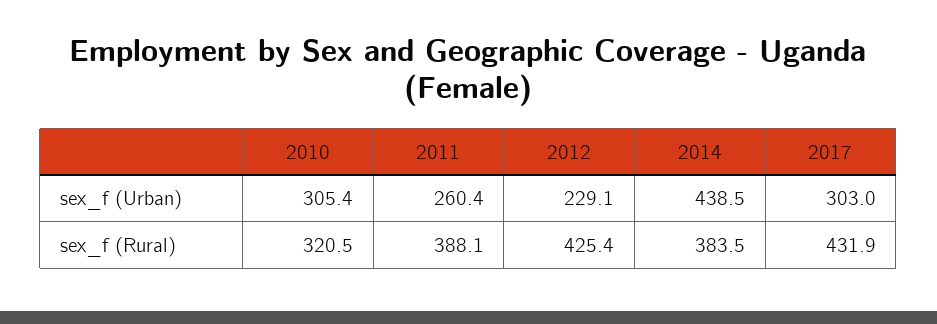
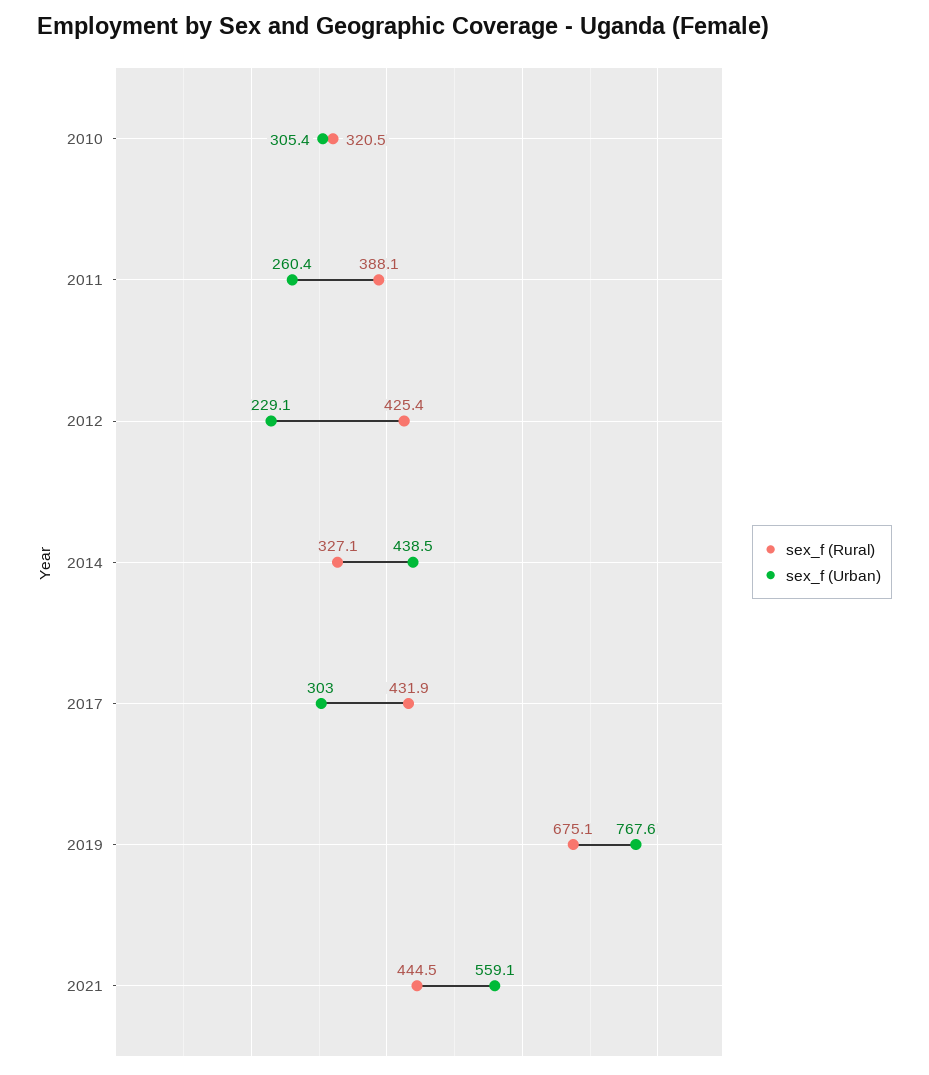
sex_f (Rural), 2014: 383.5 -> 327.1
sex_f (Rural), 2019: none -> 675.1
sex_f (Urban), 2019: none -> 767.6
sex_f (Rural), 2021: none -> 444.5
sex_f (Urban), 2021: none -> 559.1

